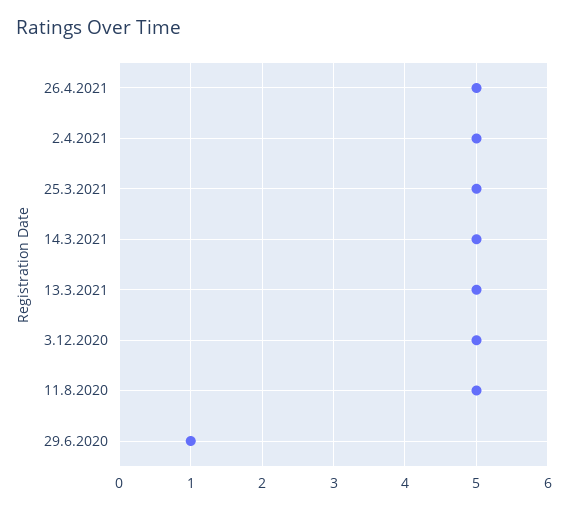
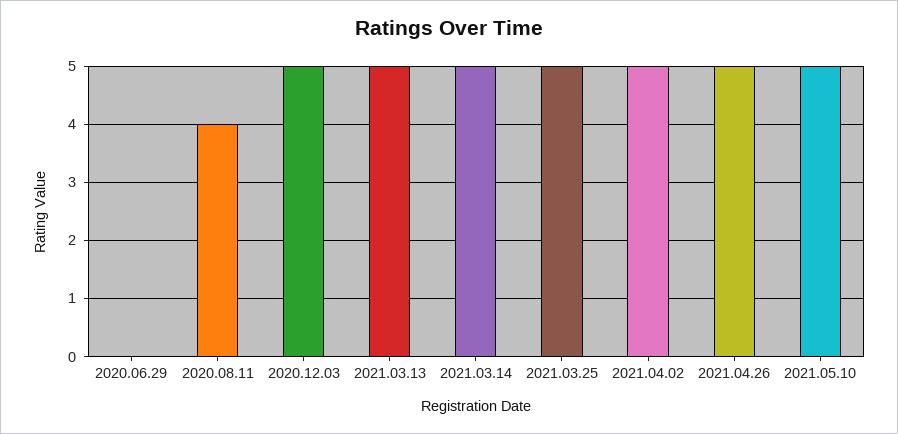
11.8.2020: 5 -> 4
29.6.2020: 1 -> 0
2021.05.10: none -> 5

